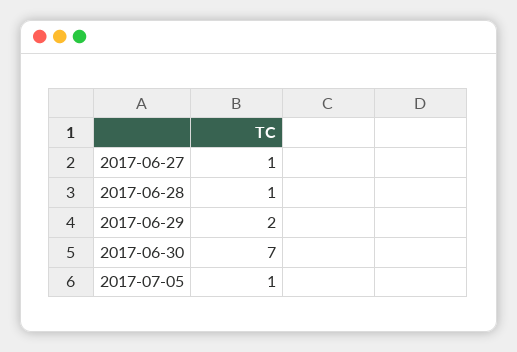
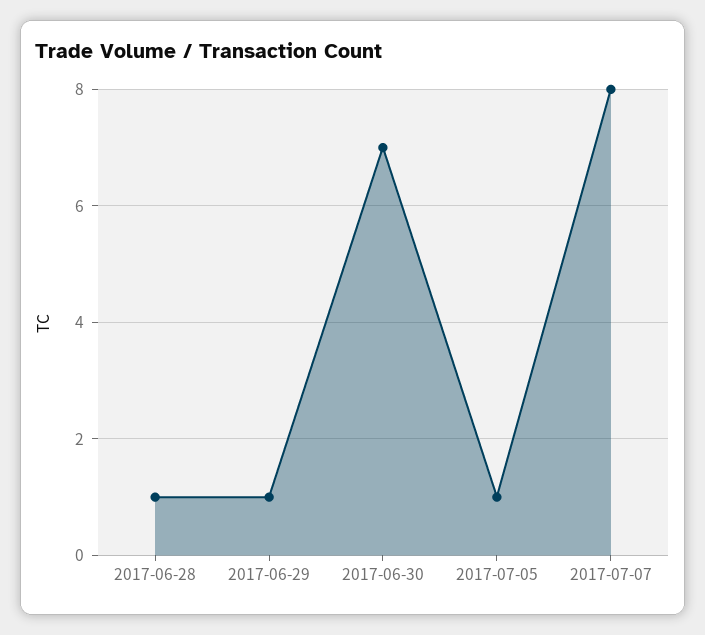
2017-06-27: 1 -> none
2017-06-29: 2 -> 1
2017-07-07: none -> 8

